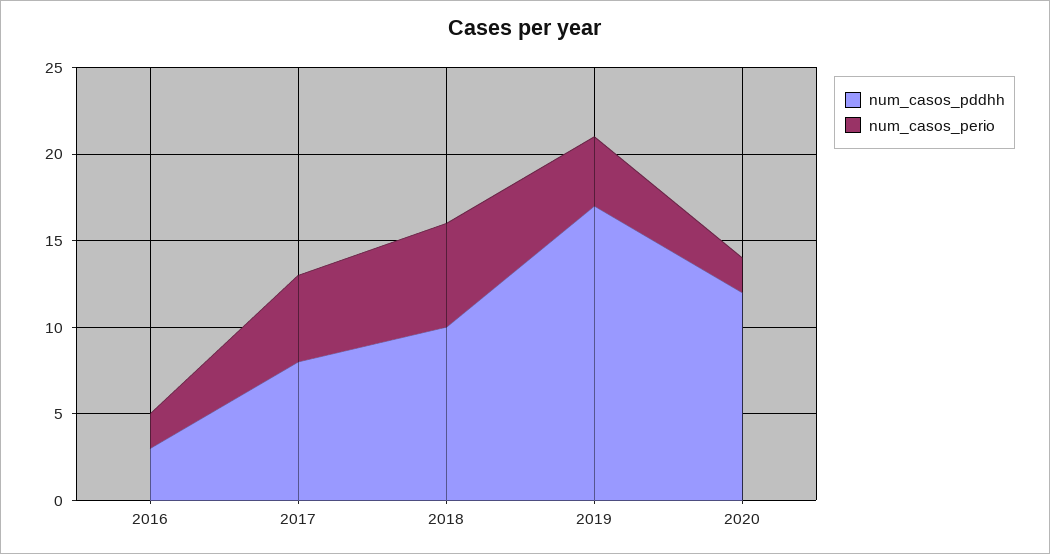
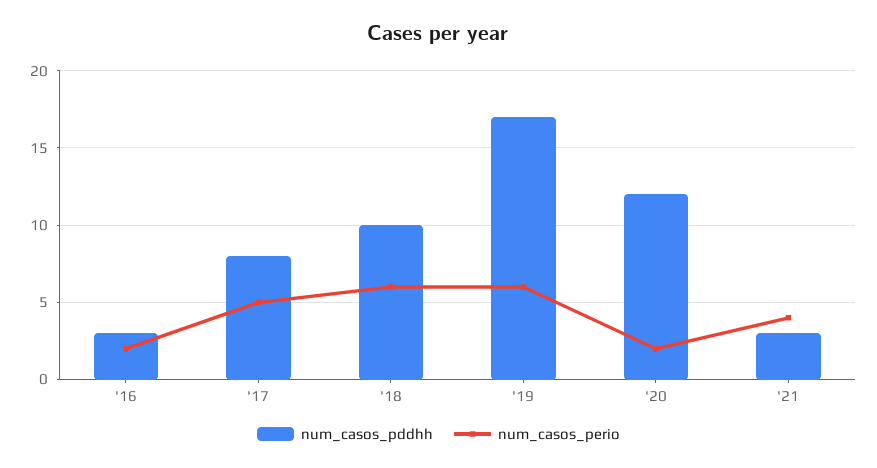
num_casos_perio, 2019: 4 -> 6
num_casos_pddhh, '21: none -> 3
num_casos_perio, '21: none -> 4

